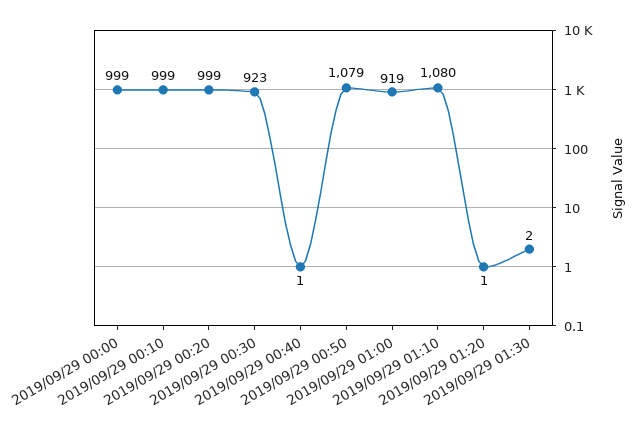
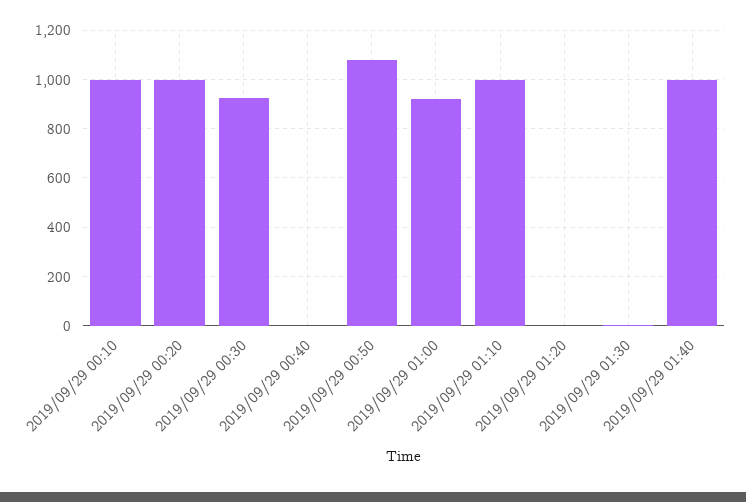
2019/09/29 00:00: 999 -> none
2019/09/29 01:10: 1080 -> 1000
2019/09/29 01:40: none -> 1000

